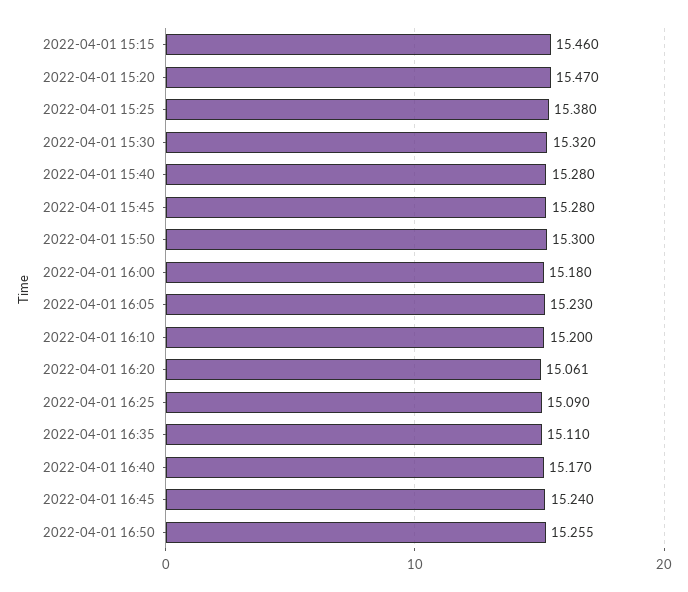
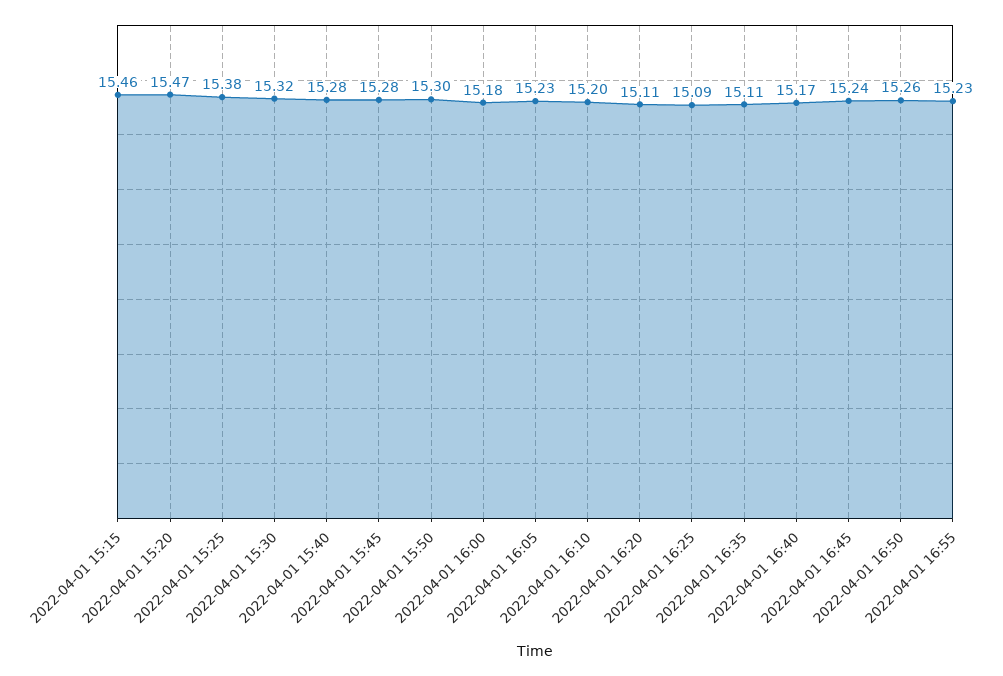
2022-04-01 16:20: 15.061 -> 15.11
2022-04-01 16:55: none -> 15.23

